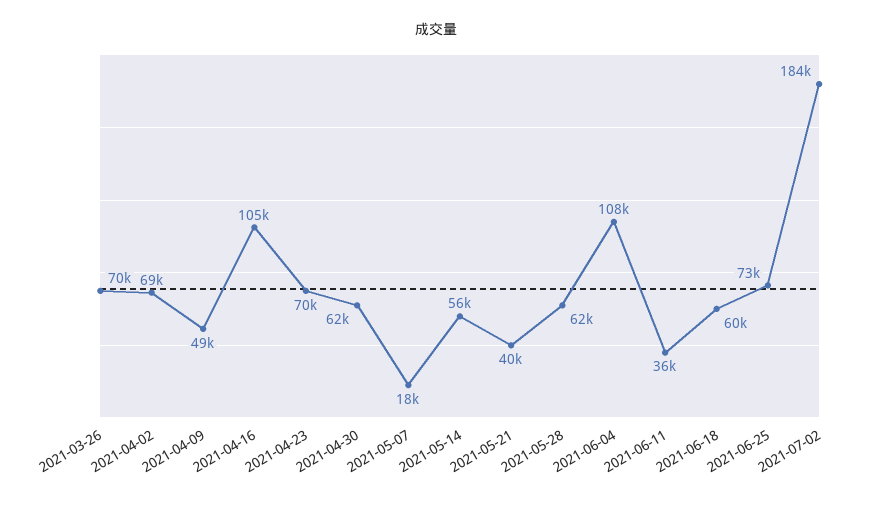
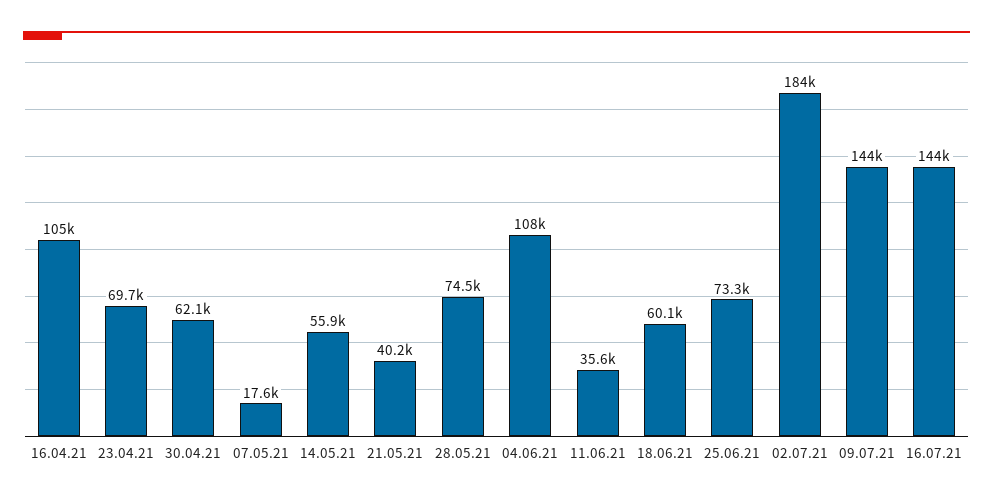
2021-03-26: 70000 -> none
2021-04-02: 69000 -> none
2021-04-09: 49000 -> none
2021-05-28: 62000 -> 74500
09.07.21: none -> 144000
16.07.21: none -> 144000

